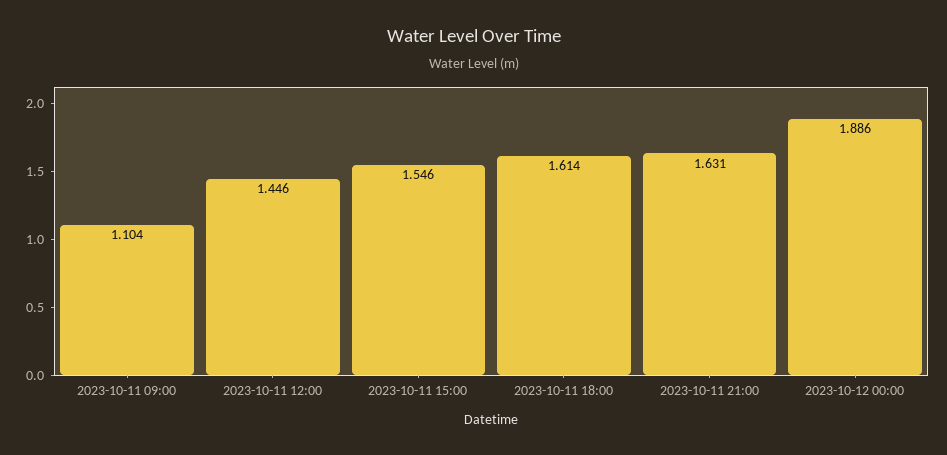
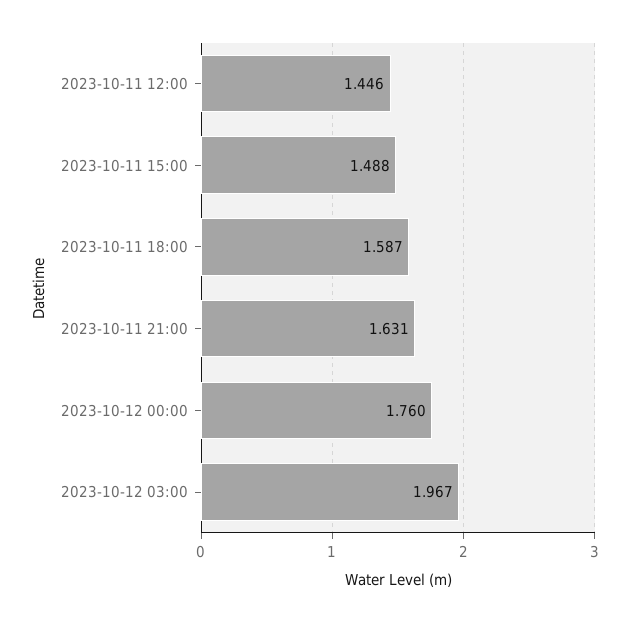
2023-10-11 09:00: 1.104 -> none
2023-10-11 15:00: 1.546 -> 1.488
2023-10-11 18:00: 1.614 -> 1.587
2023-10-12 00:00: 1.886 -> 1.76
2023-10-12 03:00: none -> 1.967

